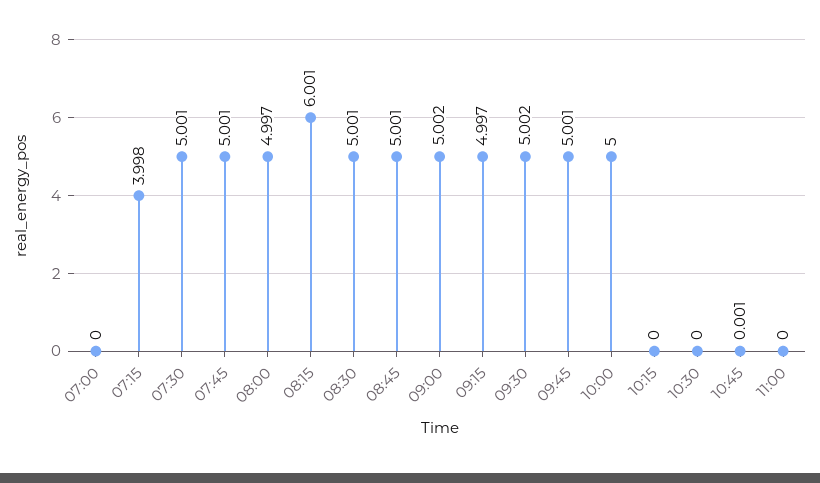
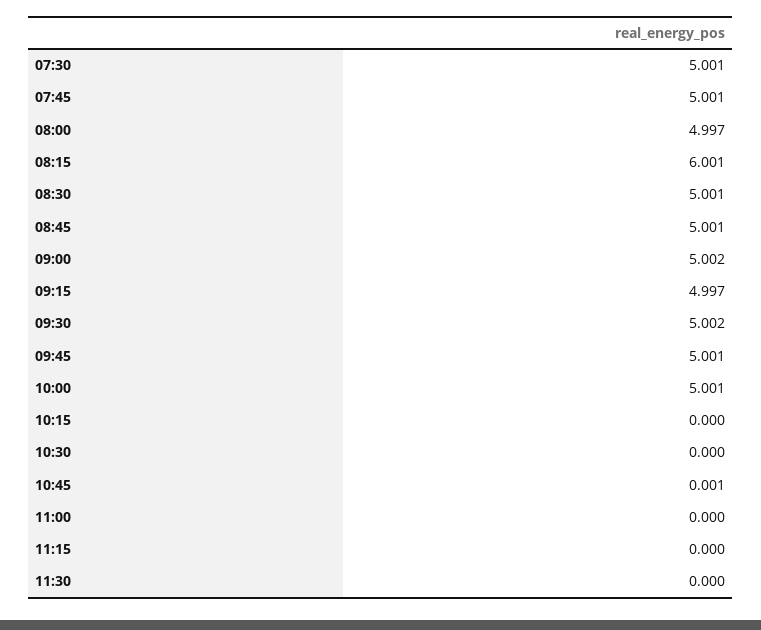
07:00: 0 -> none
07:15: 3.998 -> none
10:00: 5 -> 5.001
11:15: none -> 0
11:30: none -> 0

